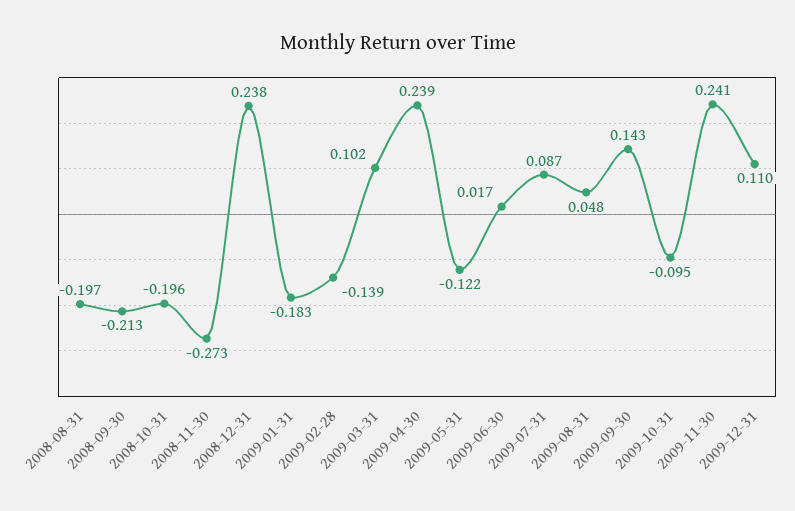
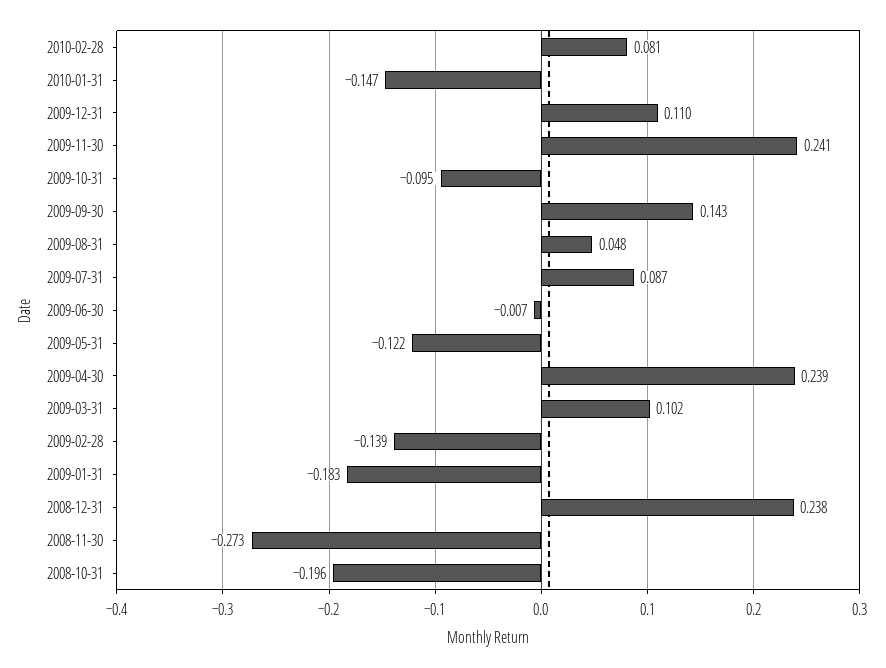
2008-08-31: -0.197 -> none
2008-09-30: -0.213 -> none
2009-06-30: 0.017 -> -0.007
2010-02-28: none -> 0.081
2010-01-31: none -> -0.147

